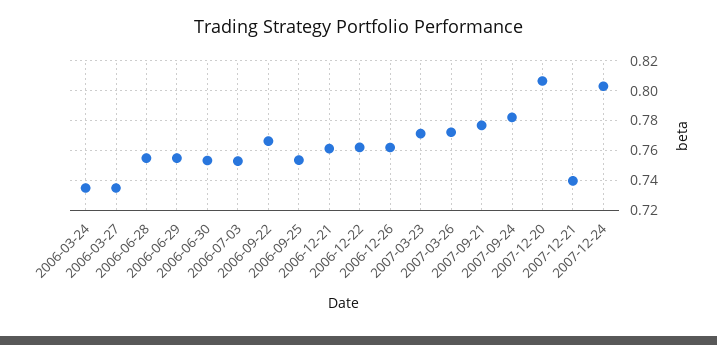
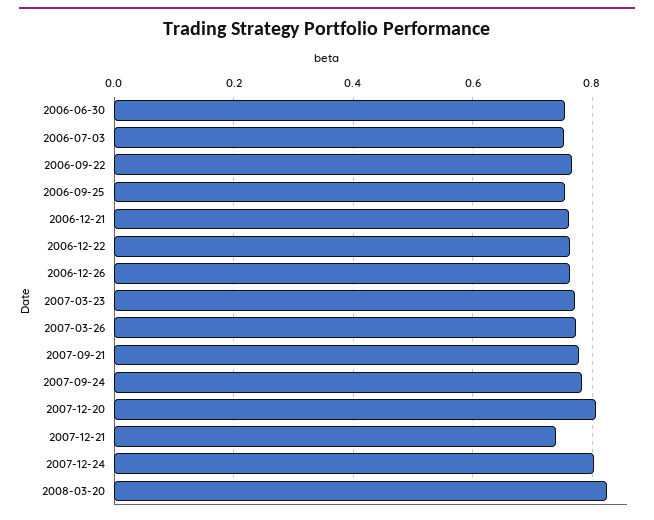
2006-03-24: 0.735 -> none
2006-03-27: 0.735 -> none
2006-06-28: 0.755 -> none
2006-06-29: 0.755 -> none
2008-03-20: none -> 0.82

